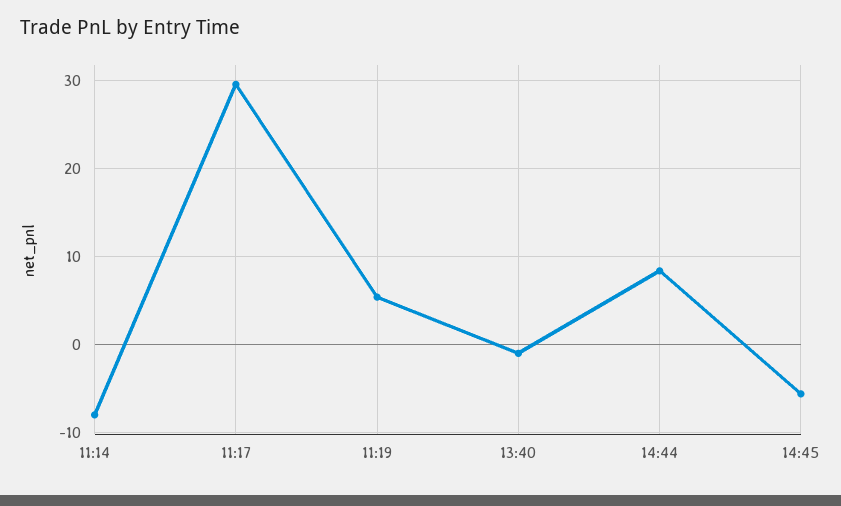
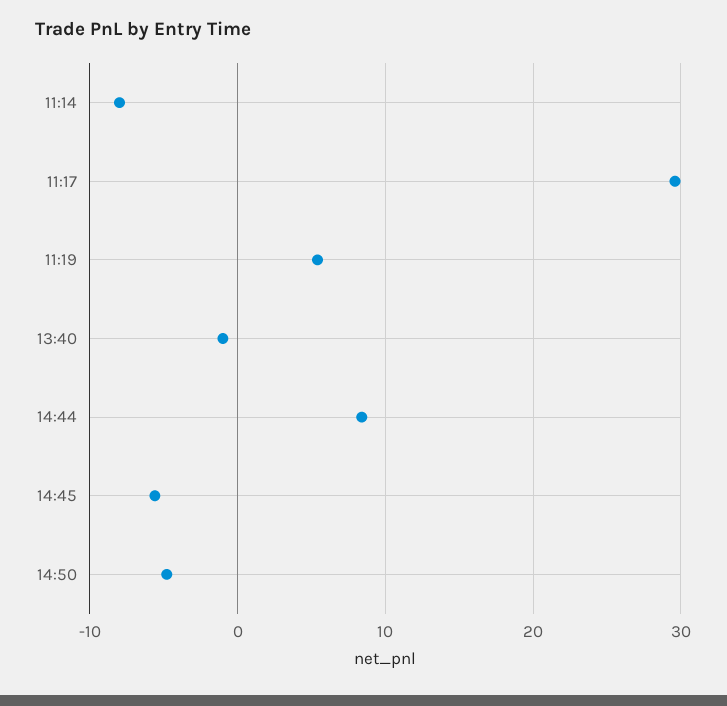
14:50: none -> -5

